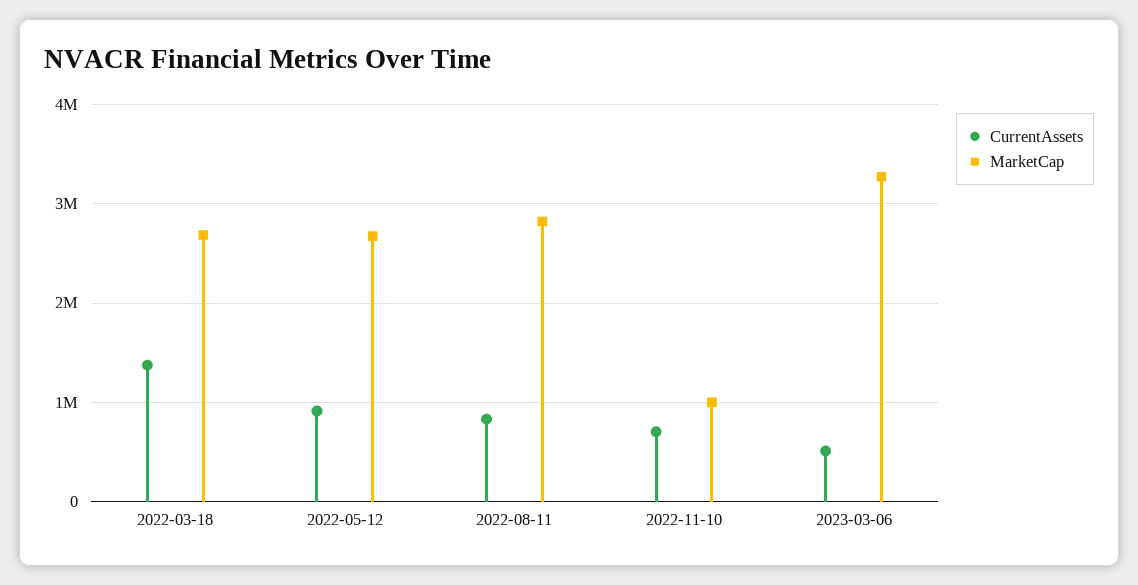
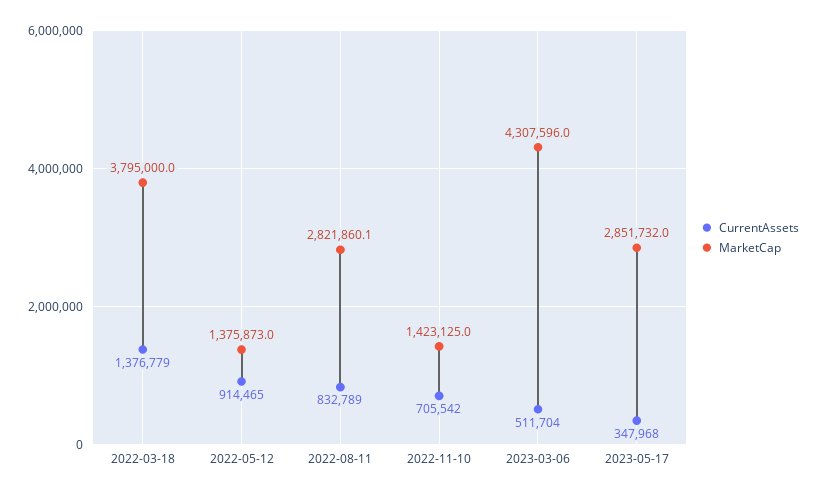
MarketCap, 2022-03-18: 2700000 -> 3795000
MarketCap, 2022-05-12: 2700000 -> 1375873
MarketCap, 2022-11-10: 1000000 -> 1423125
MarketCap, 2023-03-06: 3300000 -> 4307596
CurrentAssets, 2023-05-17: none -> 347968
MarketCap, 2023-05-17: none -> 2851732

